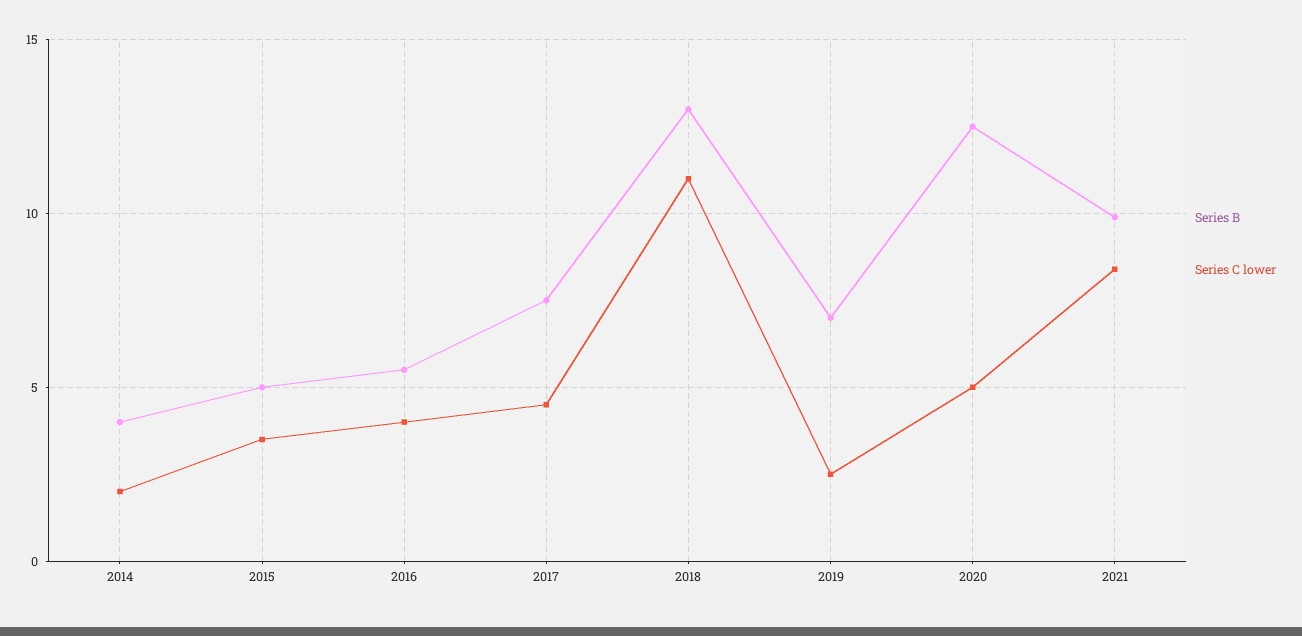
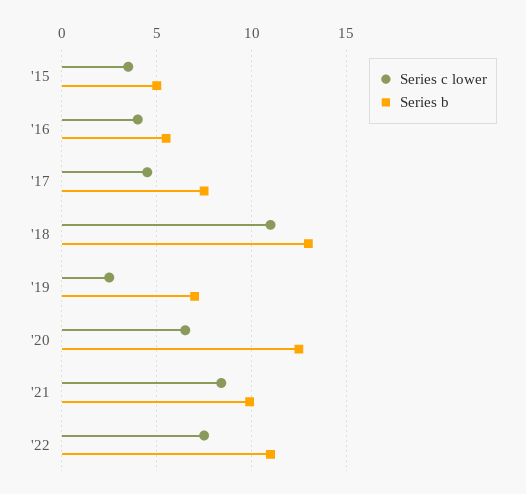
Series B, 2014: 4 -> none
Series C lower, 2014: 2 -> none
Series C lower, 2020: 5 -> 6.5
Series C lower, '22: none -> 7.5
Series B, '22: none -> 11

